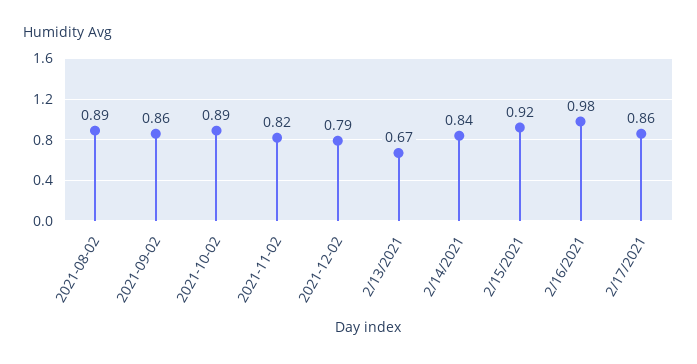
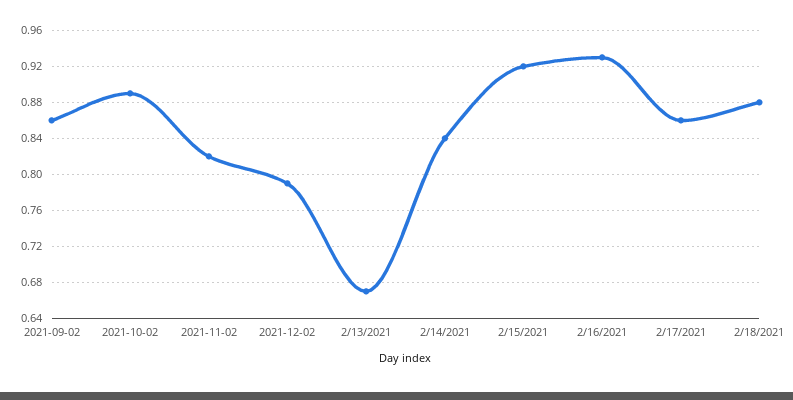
2021-08-02: 0.89 -> none
2/16/2021: 0.98 -> 0.93
2/18/2021: none -> 0.88

